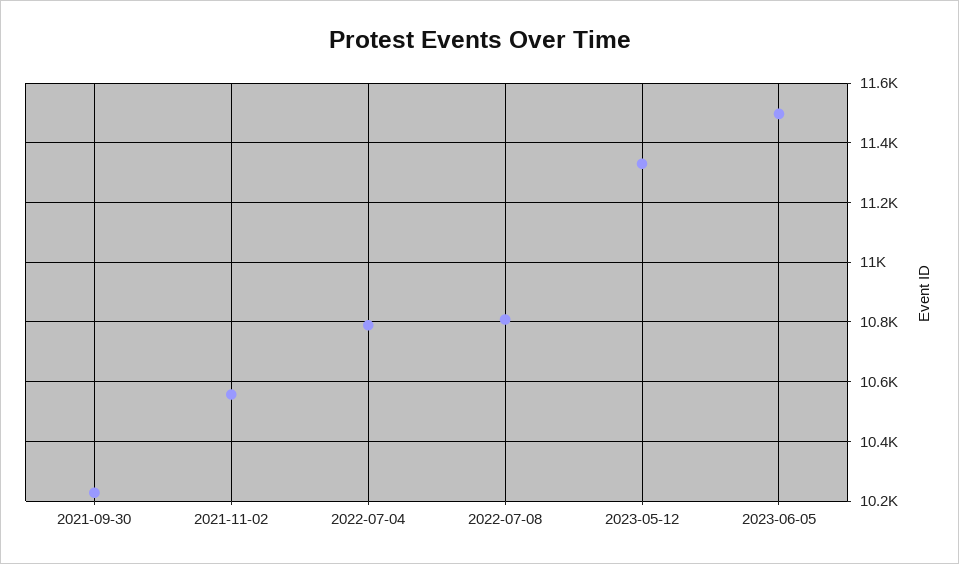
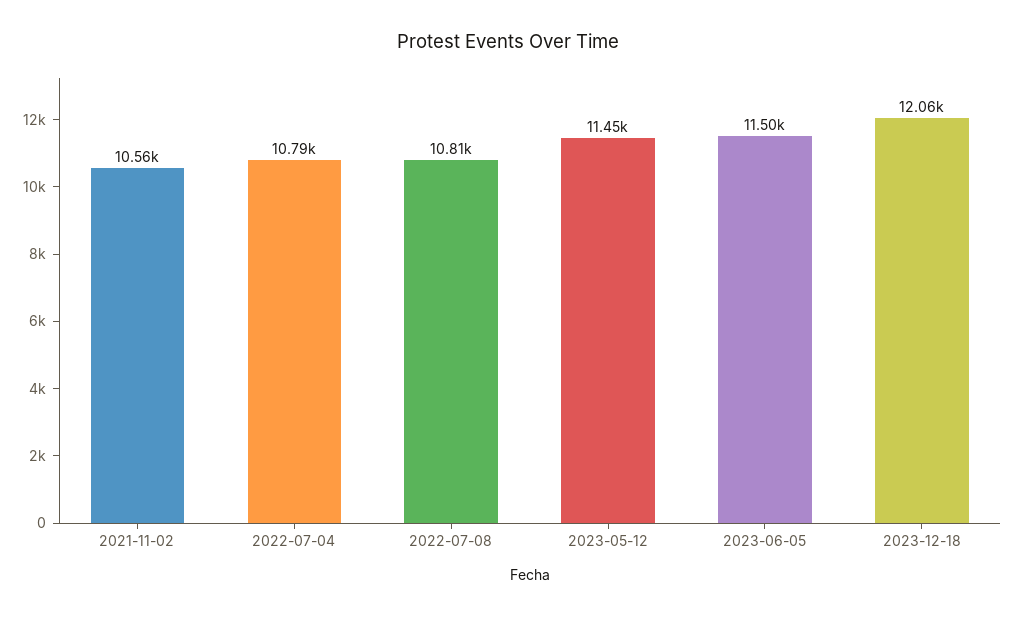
2021-09-30: 10225 -> none
2023-05-12: 11325 -> 11450
2023-12-18: none -> 12060

